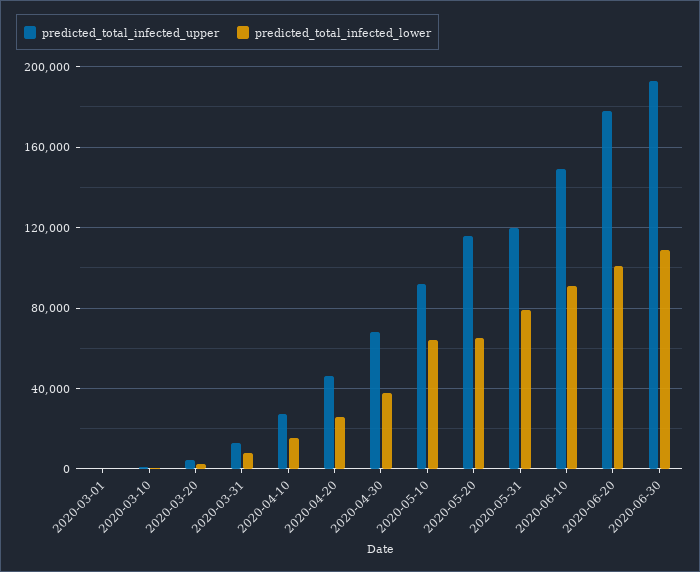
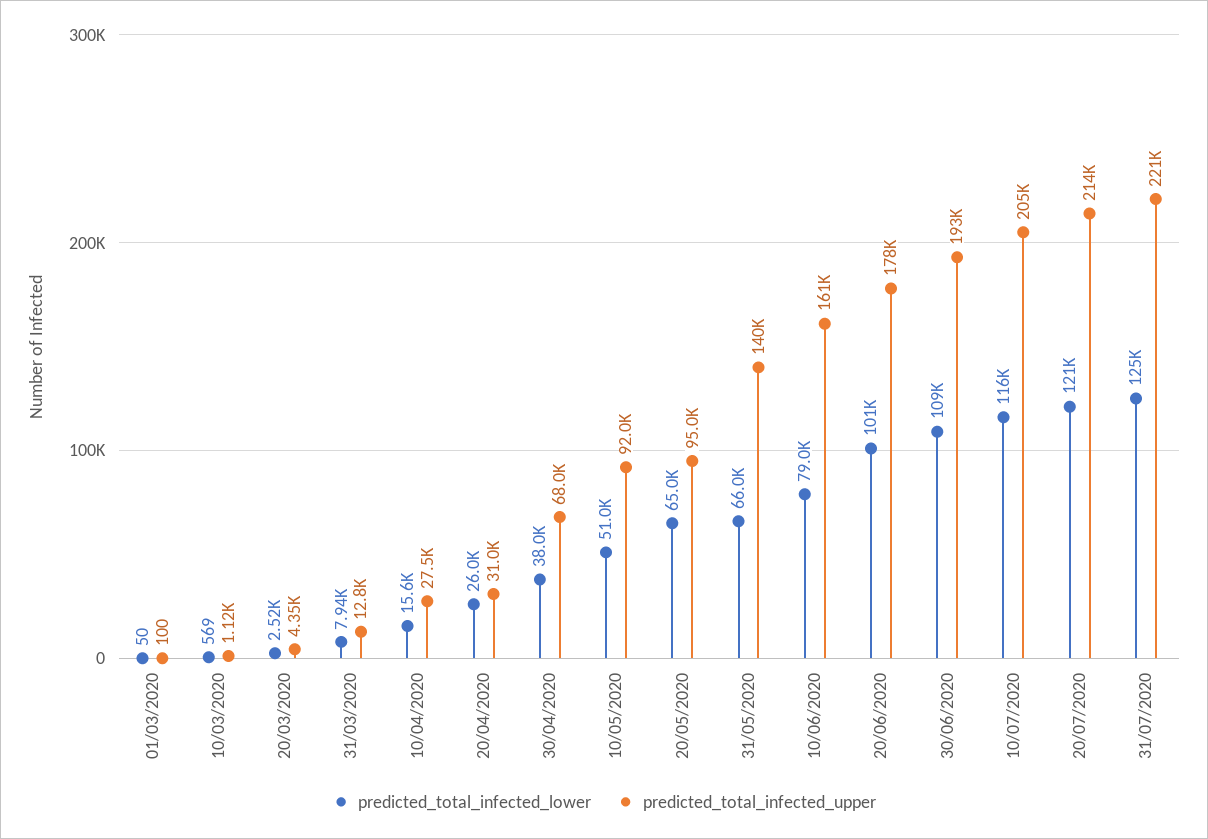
predicted_total_infected_upper, 2020-04-20: 45000 -> 31000
predicted_total_infected_lower, 2020-05-10: 65000 -> 51000
predicted_total_infected_upper, 2020-05-20: 115000 -> 95000
predicted_total_infected_upper, 2020-05-31: 120000 -> 140000
predicted_total_infected_lower, 2020-05-31: 80000 -> 66000
predicted_total_infected_upper, 2020-06-10: 150000 -> 161000
predicted_total_infected_lower, 2020-06-10: 90000 -> 79000
predicted_total_infected_lower, 10/07/2020: none -> 116000
predicted_total_infected_upper, 10/07/2020: none -> 205000
predicted_total_infected_lower, 20/07/2020: none -> 121000
predicted_total_infected_upper, 20/07/2020: none -> 214000
predicted_total_infected_lower, 31/07/2020: none -> 125000
predicted_total_infected_upper, 31/07/2020: none -> 221000

